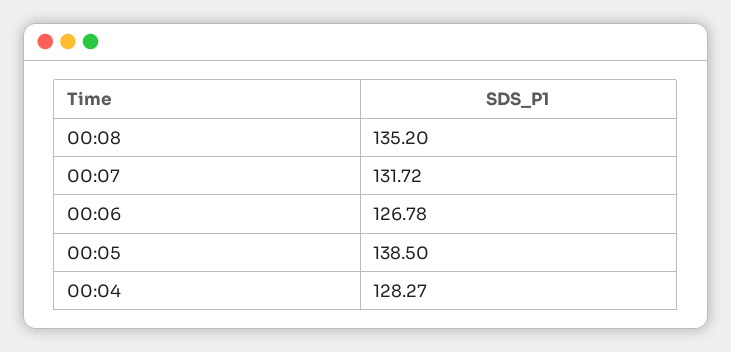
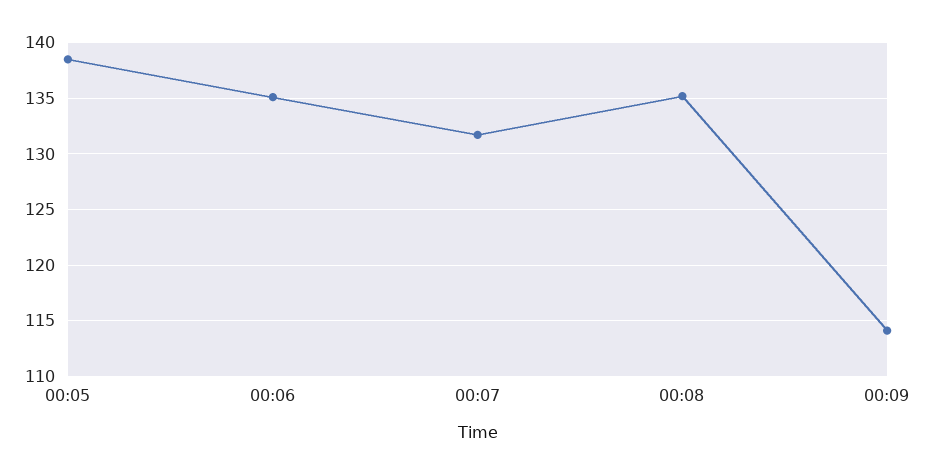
00:06: 126.78 -> 135
00:04: 128.27 -> none
00:09: none -> 114

